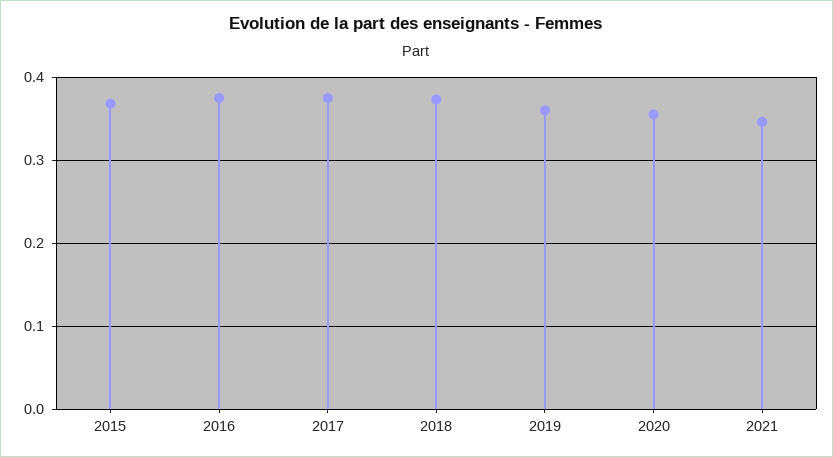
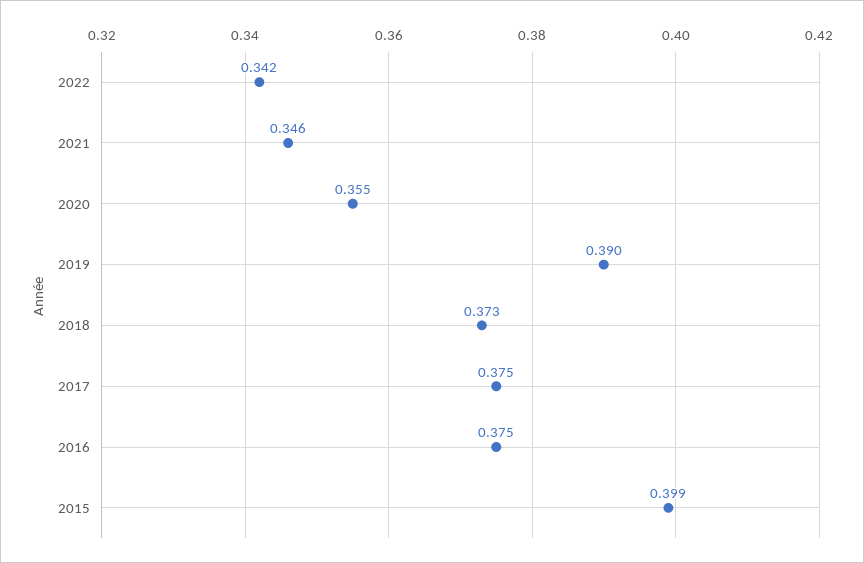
2015: 0.37 -> 0.399
2019: 0.36 -> 0.39
2022: none -> 0.342

